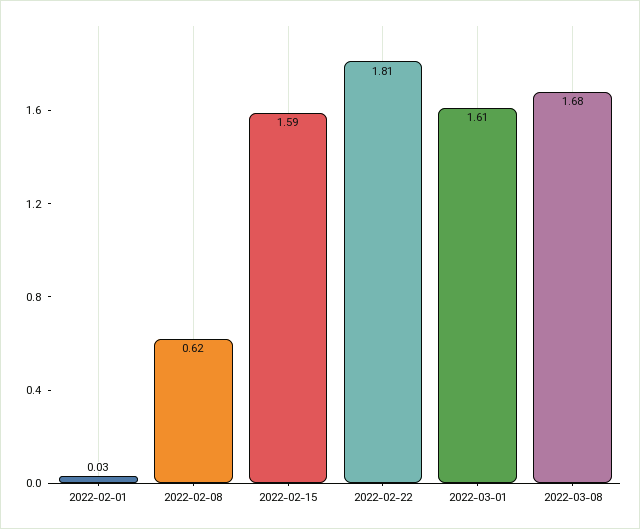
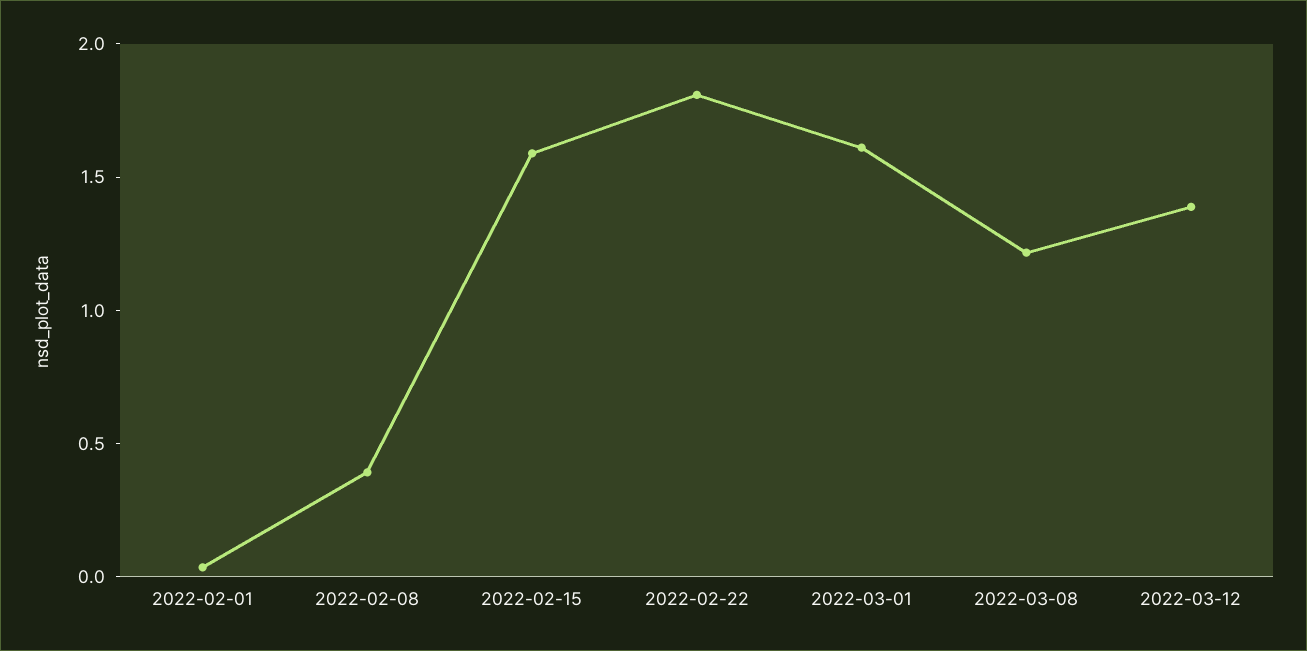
2022-02-08: 0.62 -> 0.4
2022-03-08: 1.68 -> 1.2
2022-03-12: none -> 1.4

